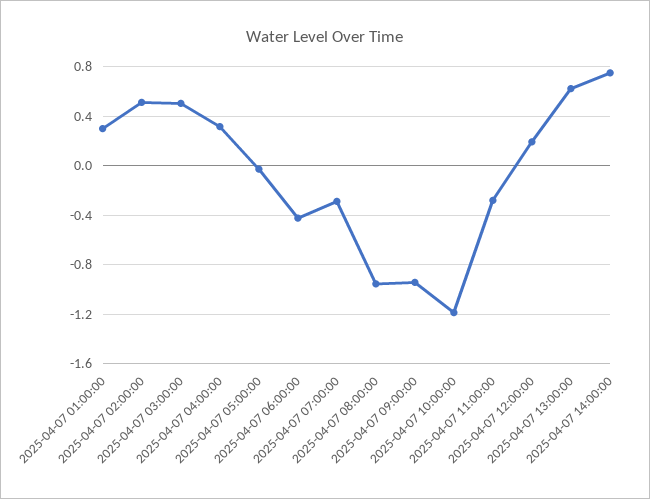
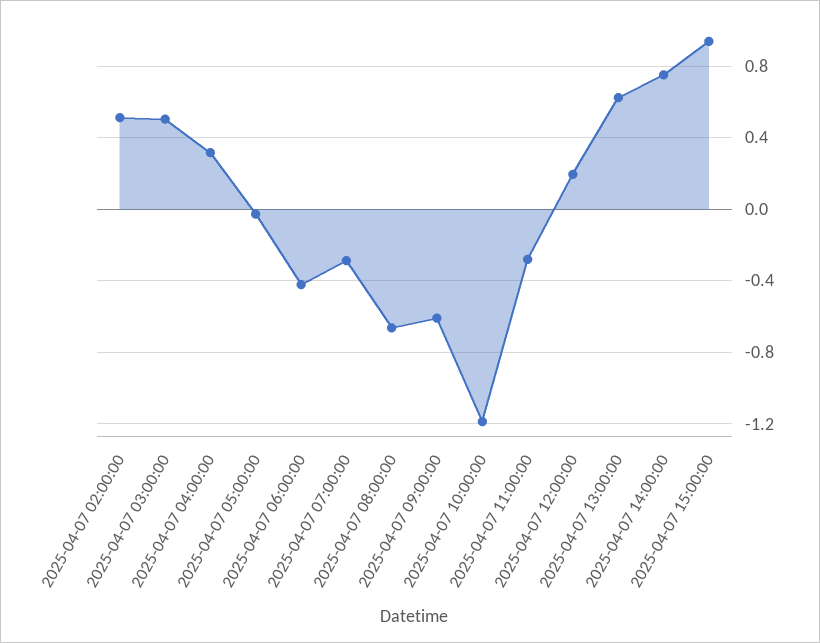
2025-04-07 01:00:00: 0.3 -> none
2025-04-07 08:00:00: -0.95 -> -0.65
2025-04-07 09:00:00: -0.95 -> -0.6
2025-04-07 15:00:00: none -> 0.95

